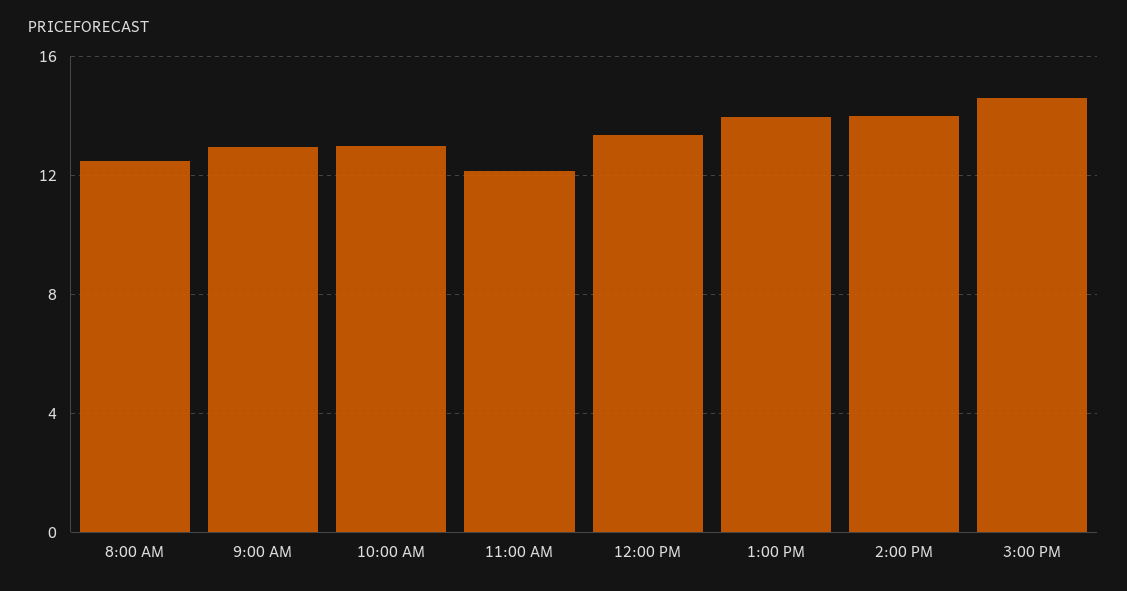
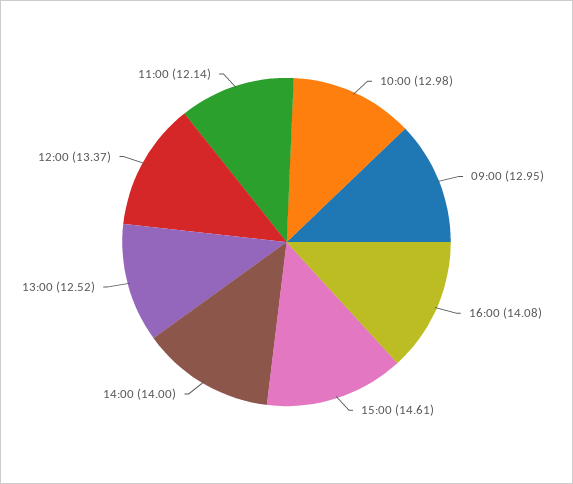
8:00 AM: 12.5 -> none
1:00 PM: 14 -> 12.52
16:00: none -> 14.08

